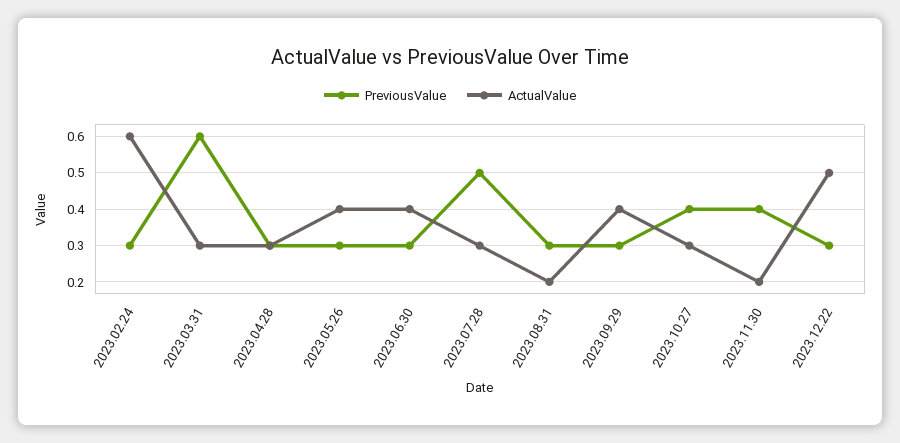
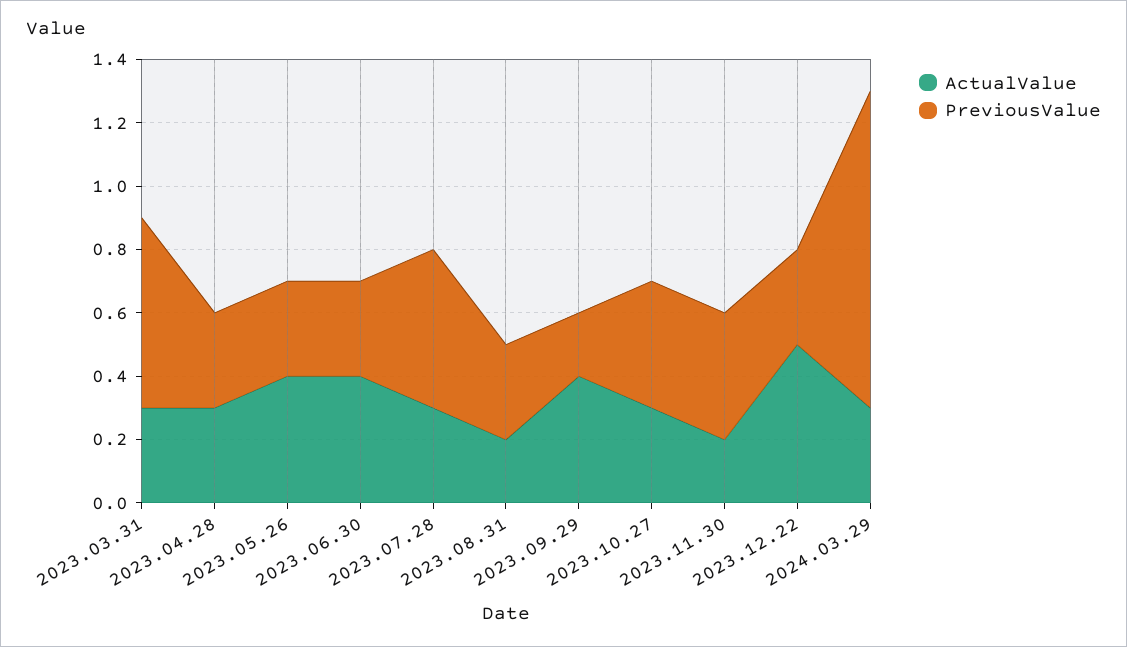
PreviousValue, 2023.02.24: 0.3 -> none
ActualValue, 2023.02.24: 0.6 -> none
PreviousValue, 2023.09.29: 0.3 -> 0.2
ActualValue, 2024.03.29: none -> 0.3
PreviousValue, 2024.03.29: none -> 1

